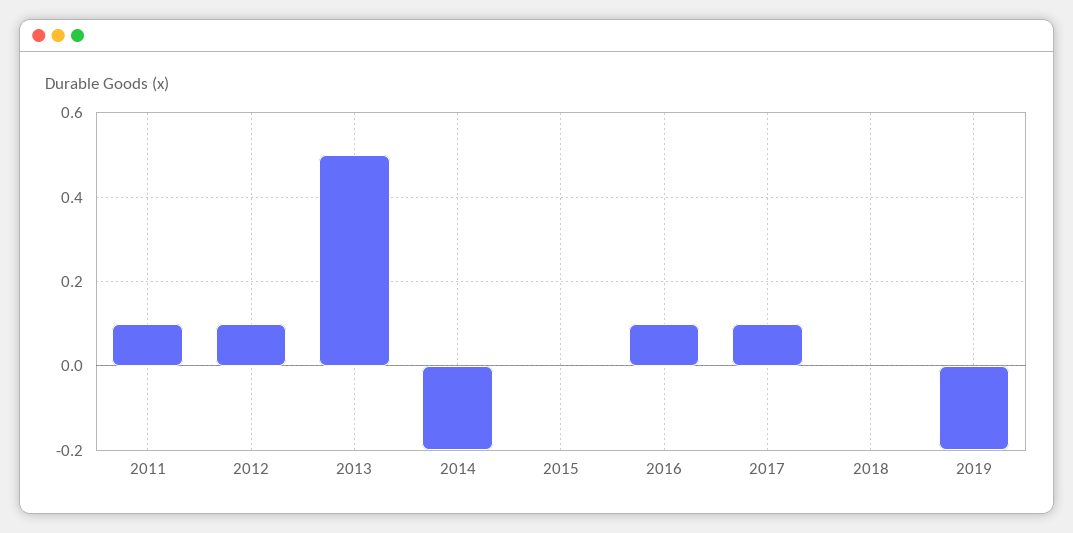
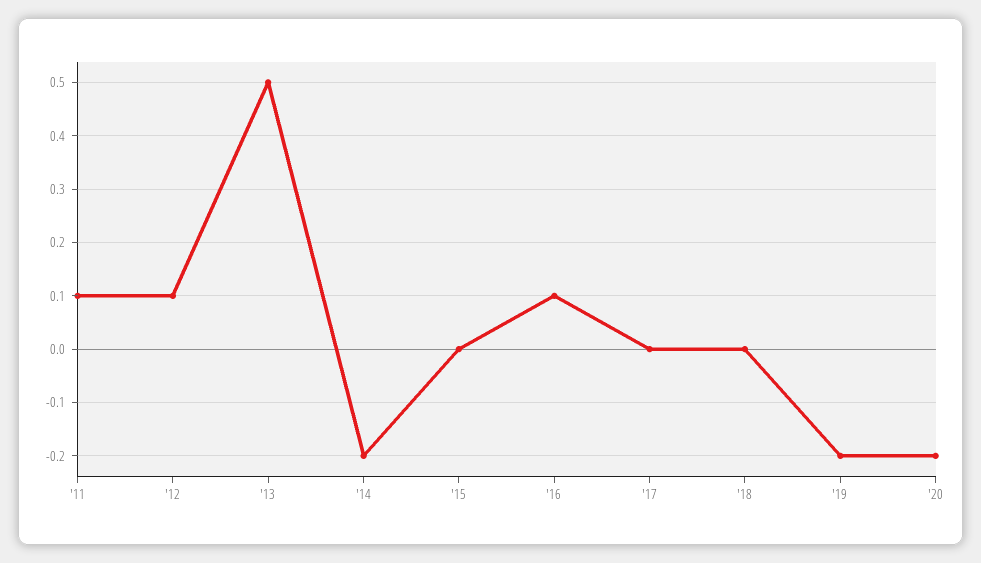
2017: 0.1 -> 0
'20: none -> -0.2

